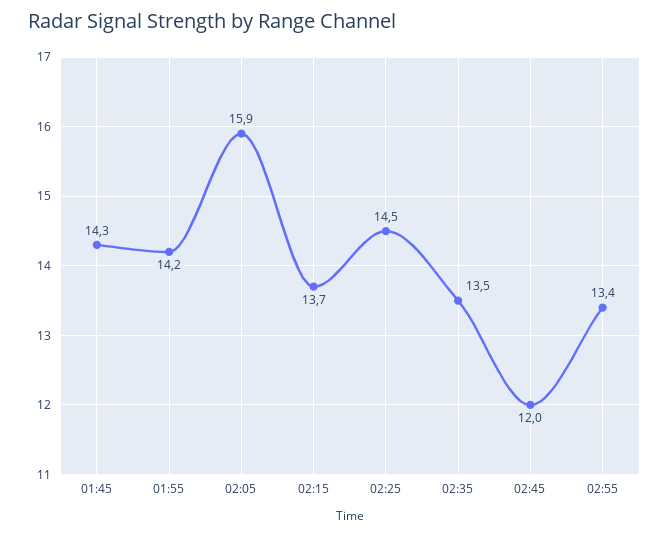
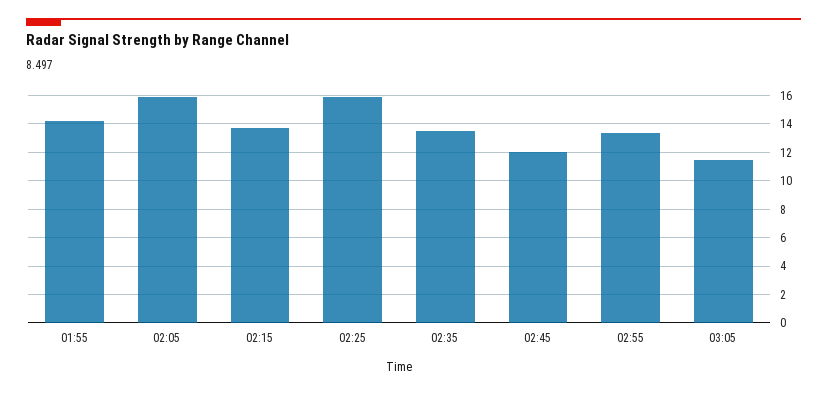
01:45: 14.3 -> none
02:25: 14.5 -> 16
03:05: none -> 11.5

